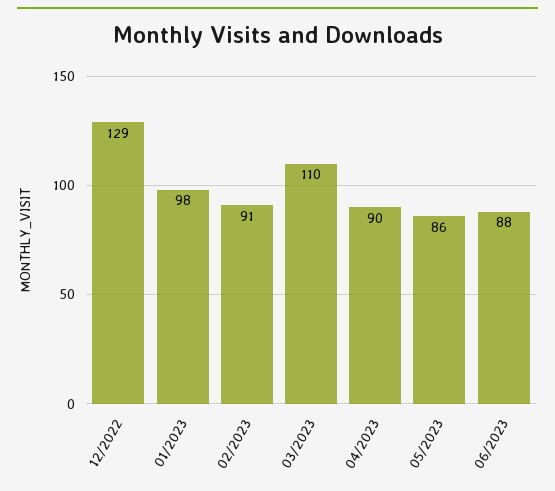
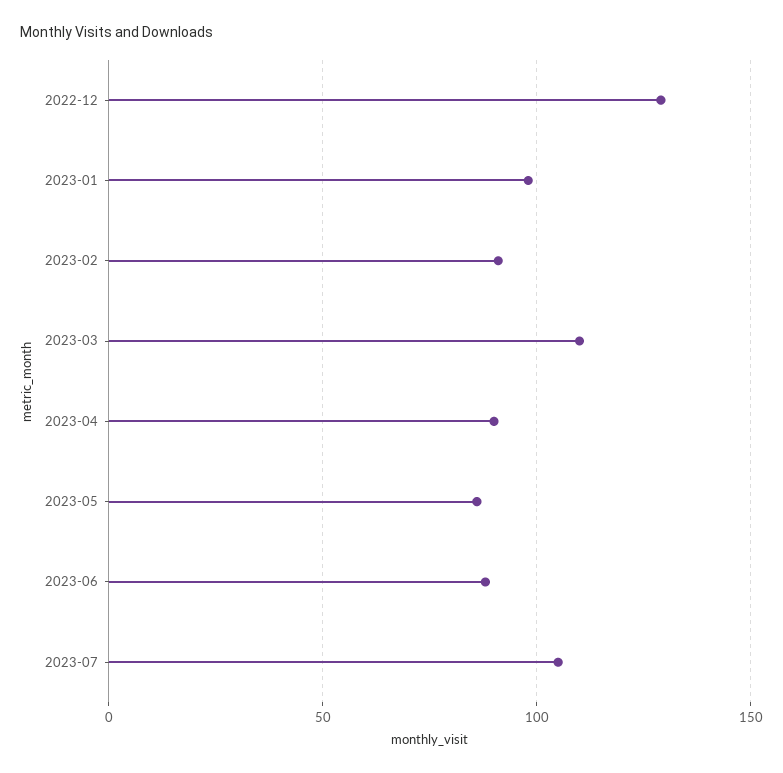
2023-07: none -> 105

